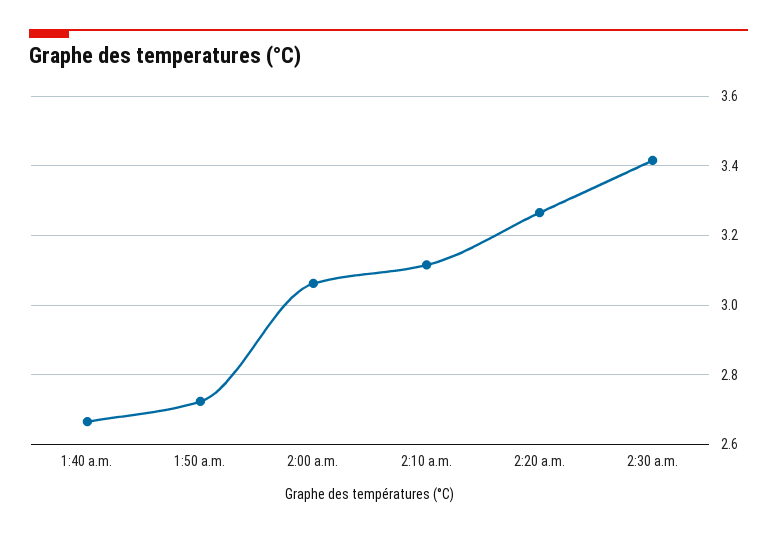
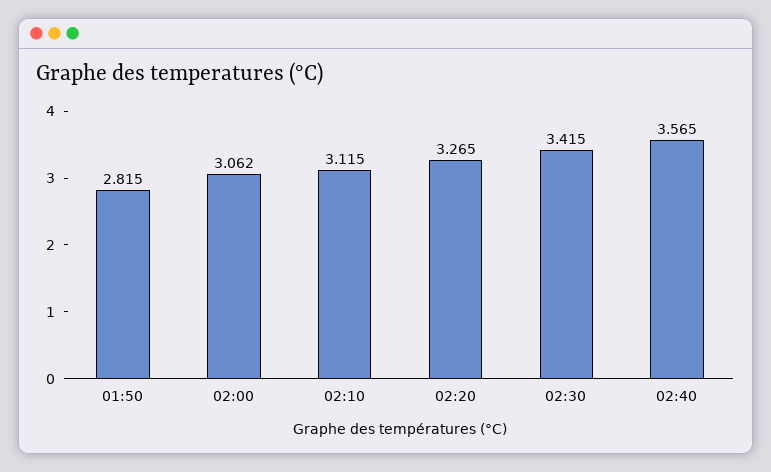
1:40 a.m.: 2.66 -> none
1:50 a.m.: 2.72 -> 2.815
02:40: none -> 3.565

